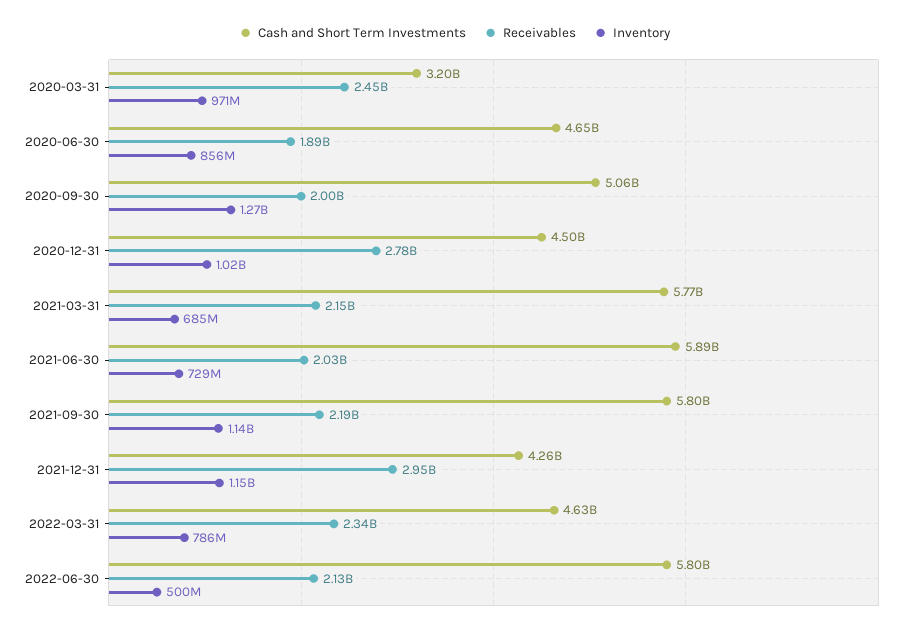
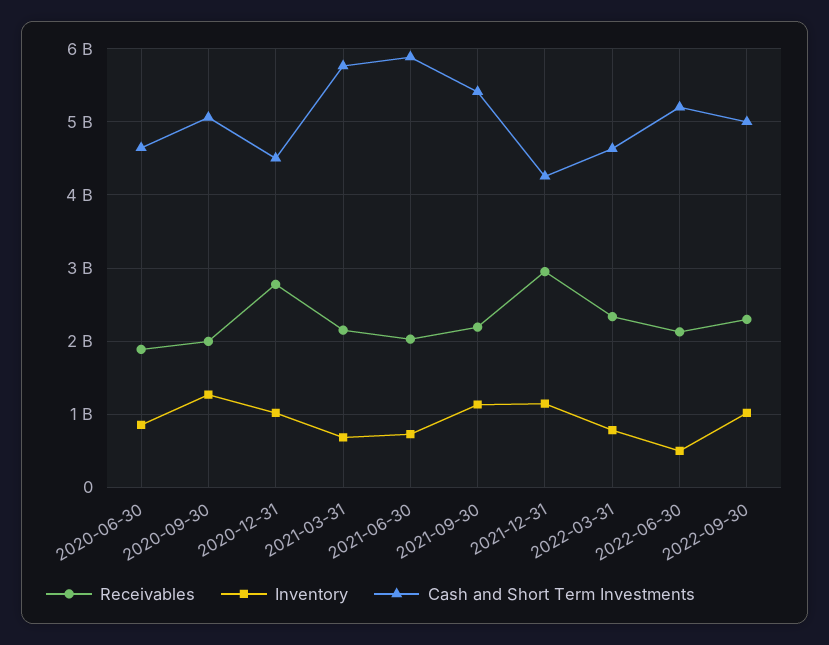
Cash and Short Term Investments, 2020-03-31: 3200000000 -> none
Receivables, 2020-03-31: 2450000000 -> none
Inventory, 2020-03-31: 971000000 -> none
Cash and Short Term Investments, 2021-09-30: 5800000000 -> 5400000000
Cash and Short Term Investments, 2022-06-30: 5800000000 -> 5200000000
Receivables, 2022-09-30: none -> 2300000000
Inventory, 2022-09-30: none -> 1000000000
Cash and Short Term Investments, 2022-09-30: none -> 5000000000

